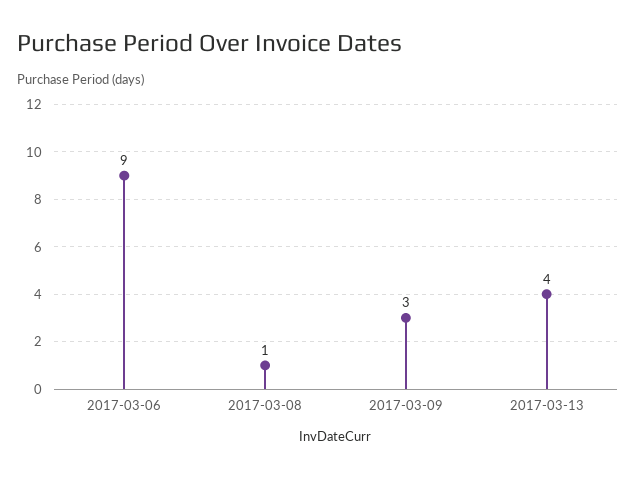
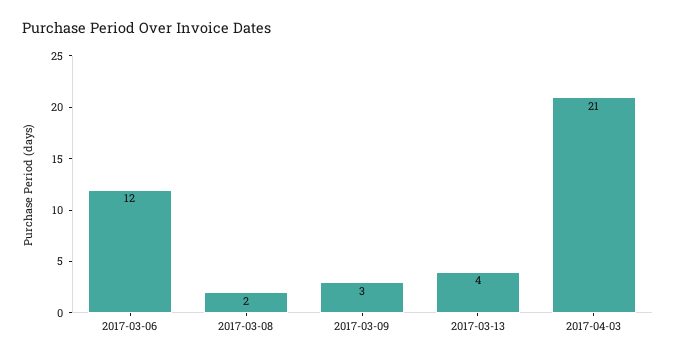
2017-03-06: 9 -> 12
2017-03-08: 1 -> 2
2017-04-03: none -> 21

